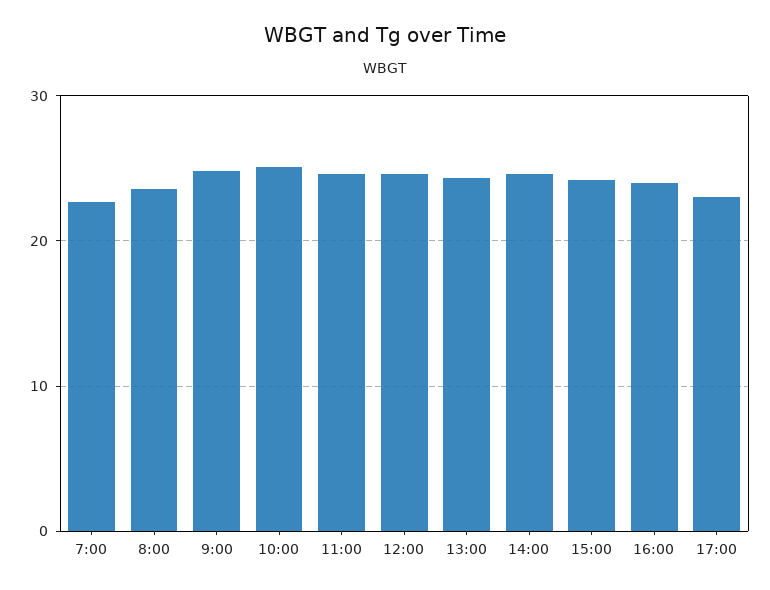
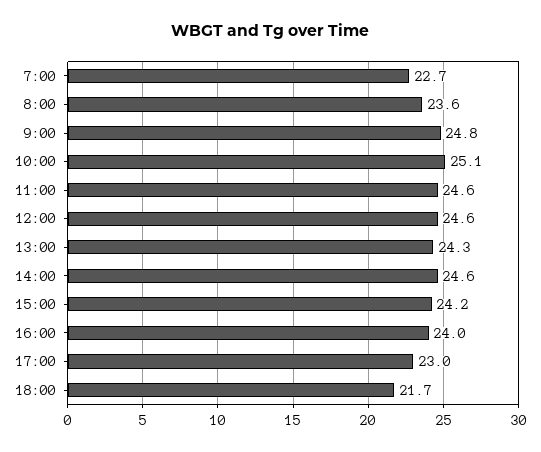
18:00: none -> 21.7

